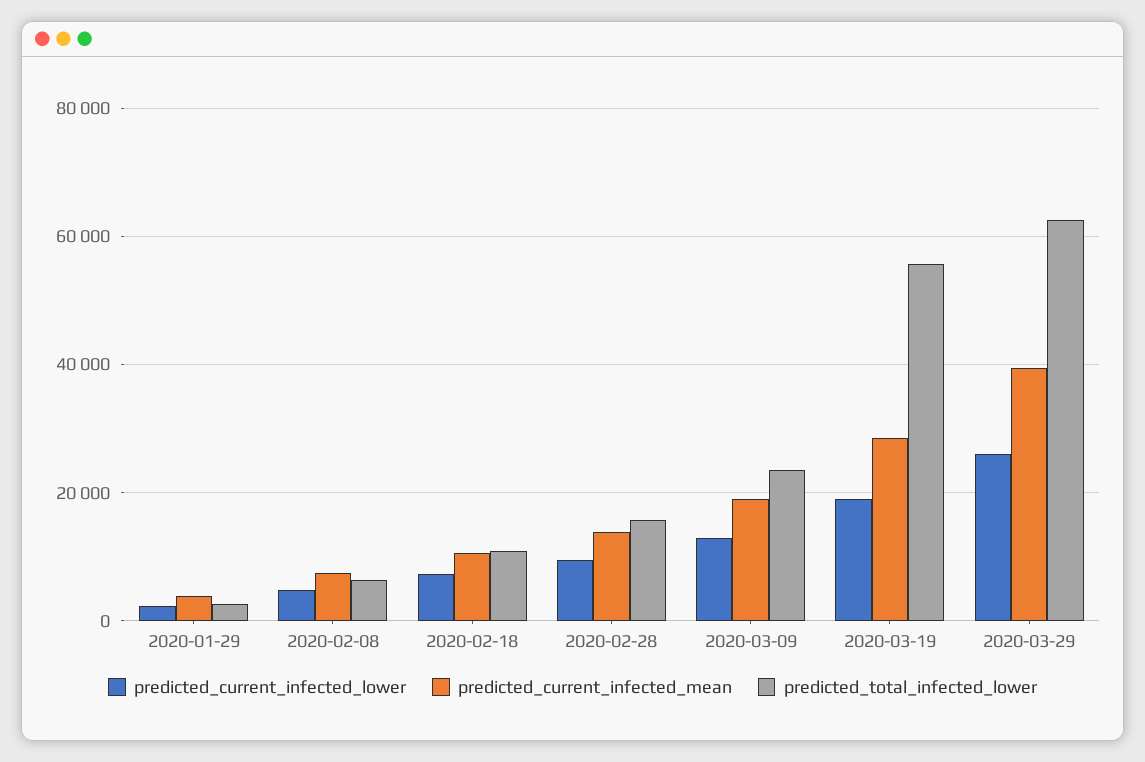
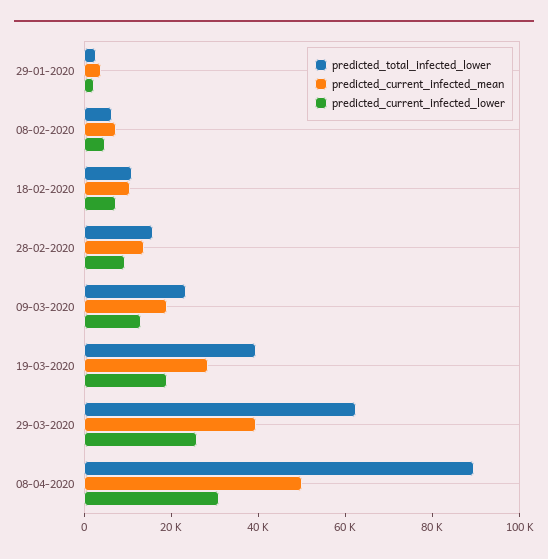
predicted_total_infected_lower, 2020-03-19: 56000 -> 40000
predicted_total_infected_lower, 08-04-2020: none -> 90000
predicted_current_infected_mean, 08-04-2020: none -> 50000
predicted_current_infected_lower, 08-04-2020: none -> 30000

